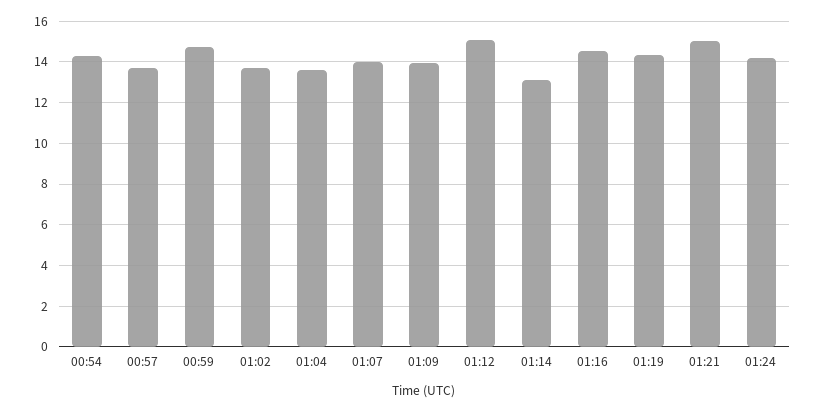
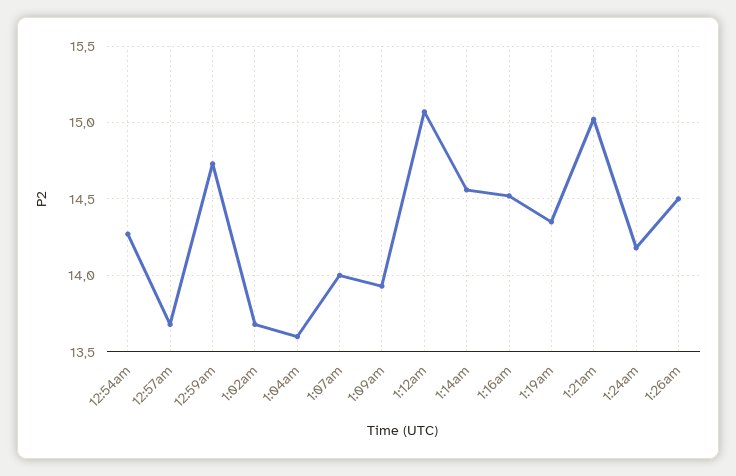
01:14: 13 -> 14.55
1:26am: none -> 14.5

